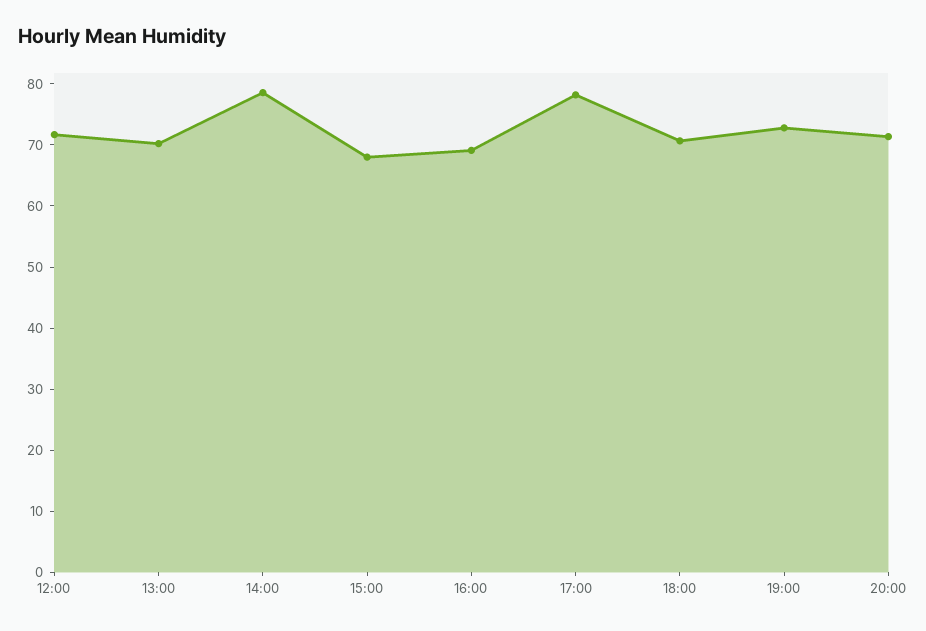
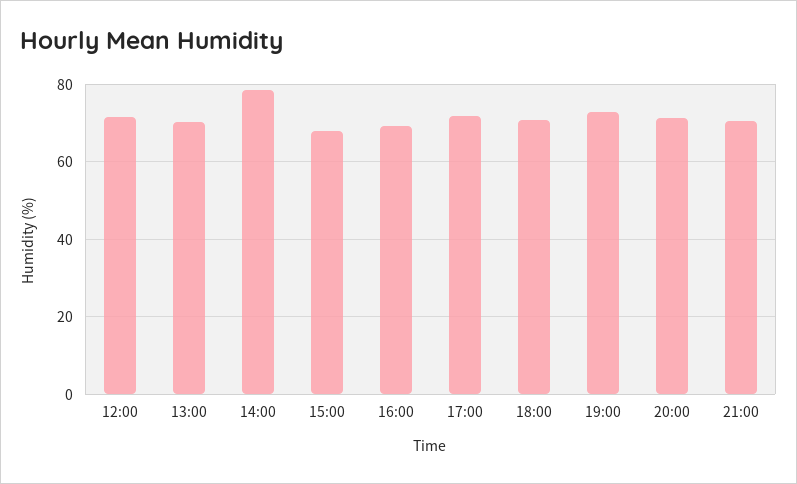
17:00: 78 -> 72
21:00: none -> 70

